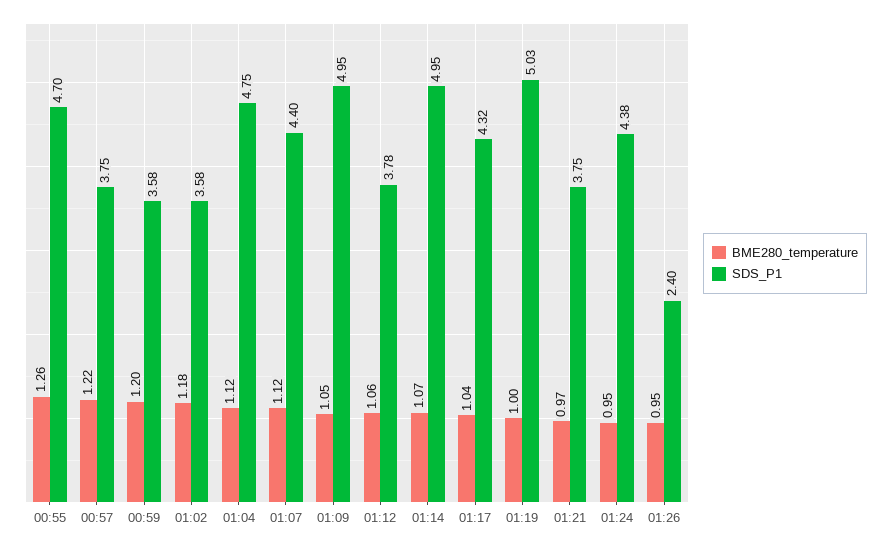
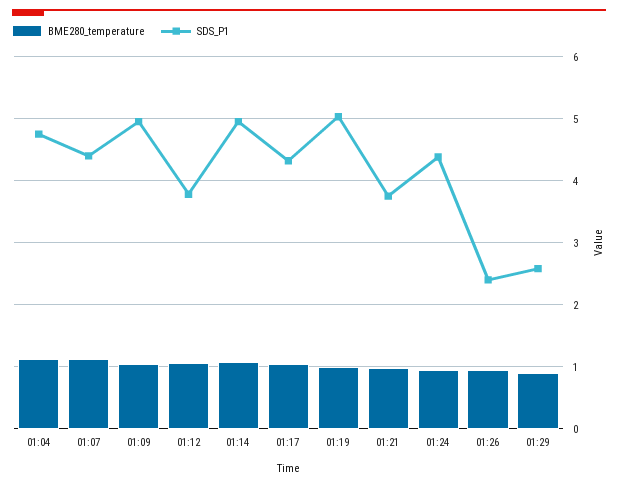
BME280_temperature, 00:55: 1.26 -> none
SDS_P1, 00:55: 4.7 -> none
BME280_temperature, 00:57: 1.22 -> none
SDS_P1, 00:57: 3.75 -> none
BME280_temperature, 00:59: 1.2 -> none
SDS_P1, 00:59: 3.58 -> none
BME280_temperature, 01:02: 1.18 -> none
SDS_P1, 01:02: 3.58 -> none
BME280_temperature, 01:29: none -> 0.9
SDS_P1, 01:29: none -> 2.6

